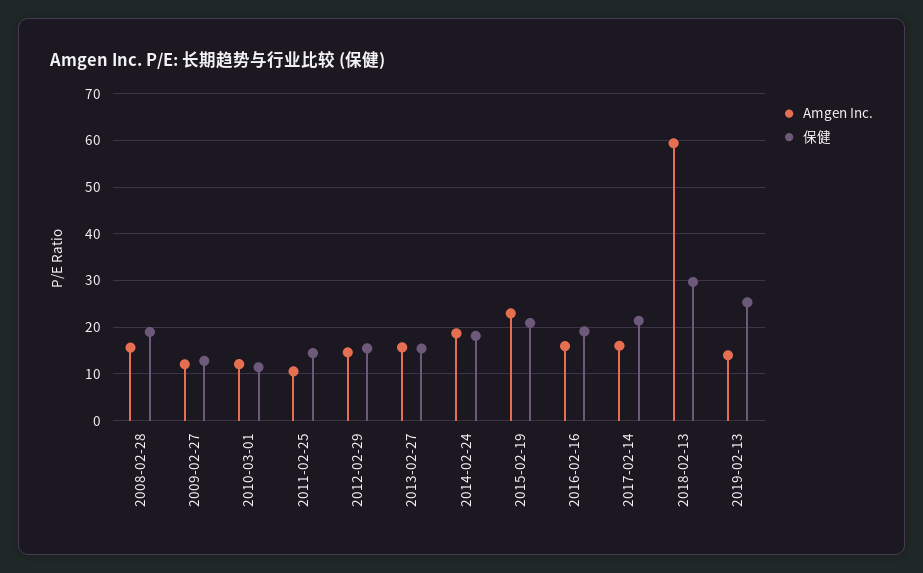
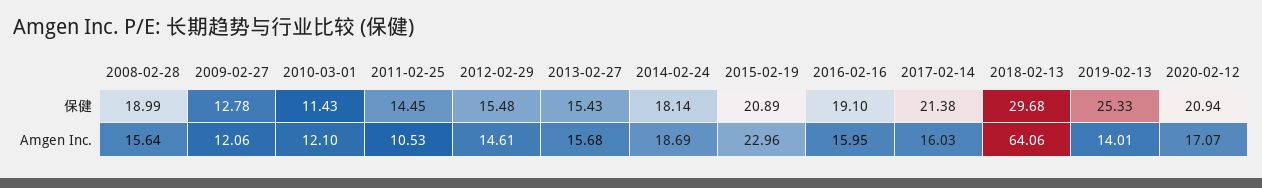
Amgen Inc., 2018-02-13: 60 -> 64.06
保健, 2020-02-12: none -> 20.94
Amgen Inc., 2020-02-12: none -> 17.07

